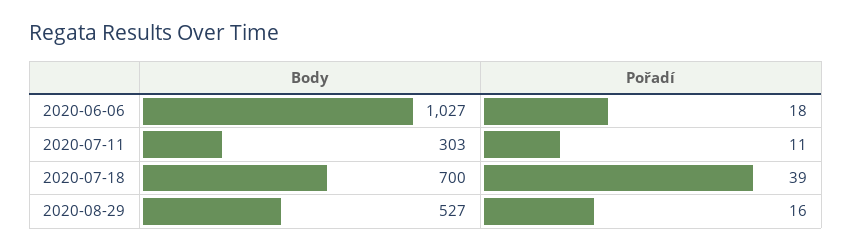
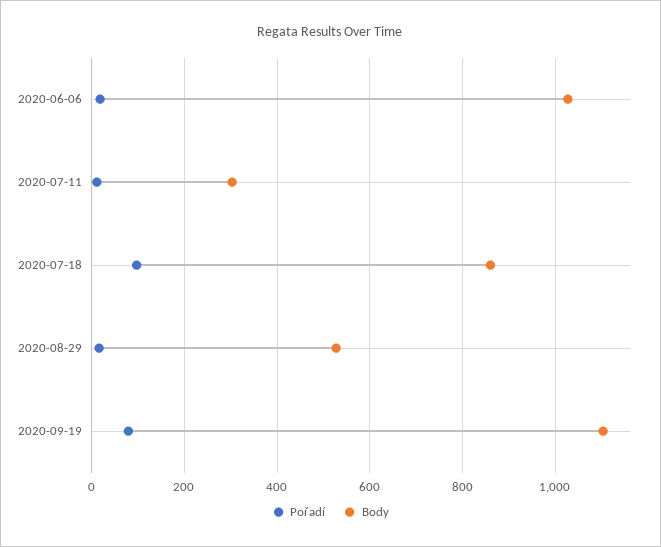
Body, 2020-07-18: 700 -> 860
Pořadí, 2020-07-18: 39 -> 100
Pořadí, 2020-09-19: none -> 80
Body, 2020-09-19: none -> 1100

